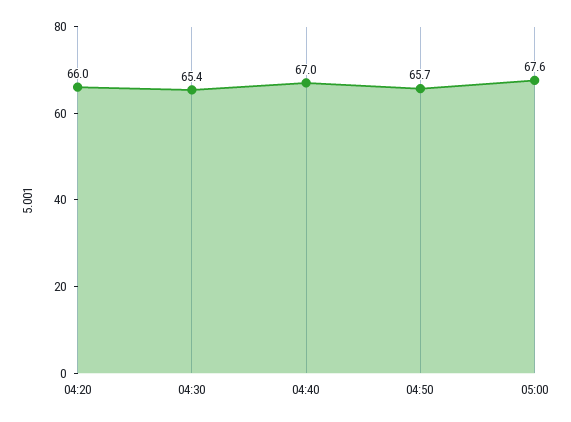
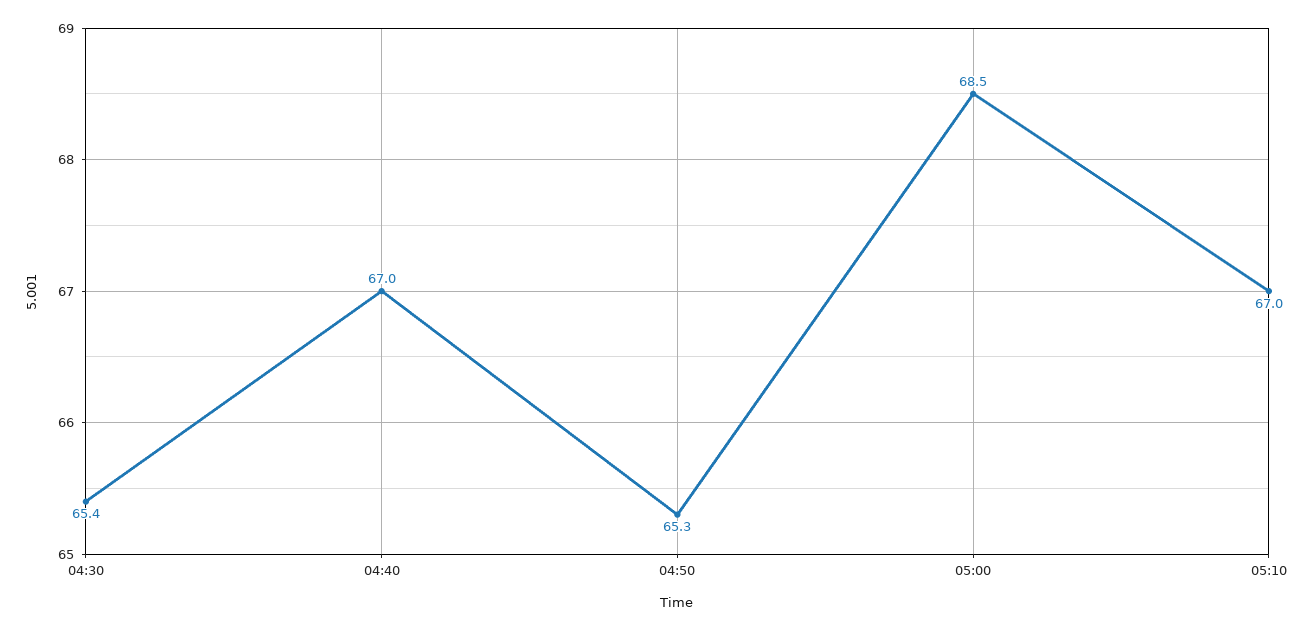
04:20: 66 -> none
04:50: 65.7 -> 65.3
05:00: 67.6 -> 68.5
05:10: none -> 67

